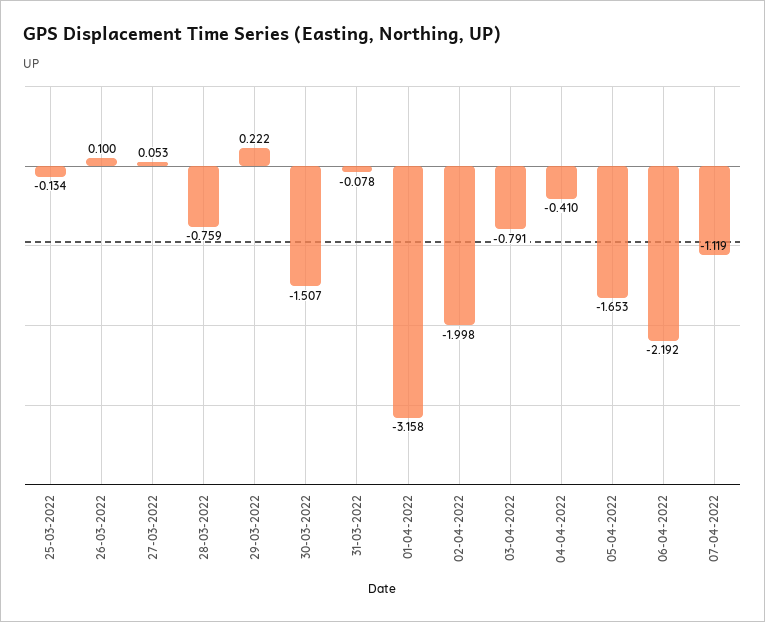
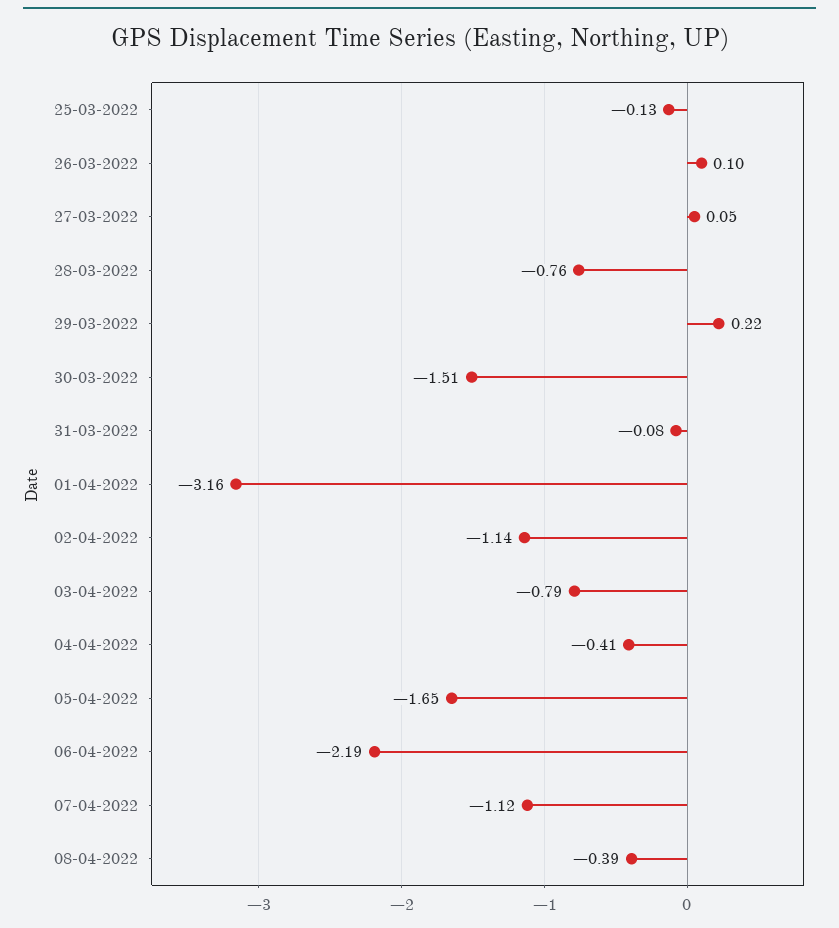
02-04-2022: -1.998 -> -1.14
08-04-2022: none -> -0.39

